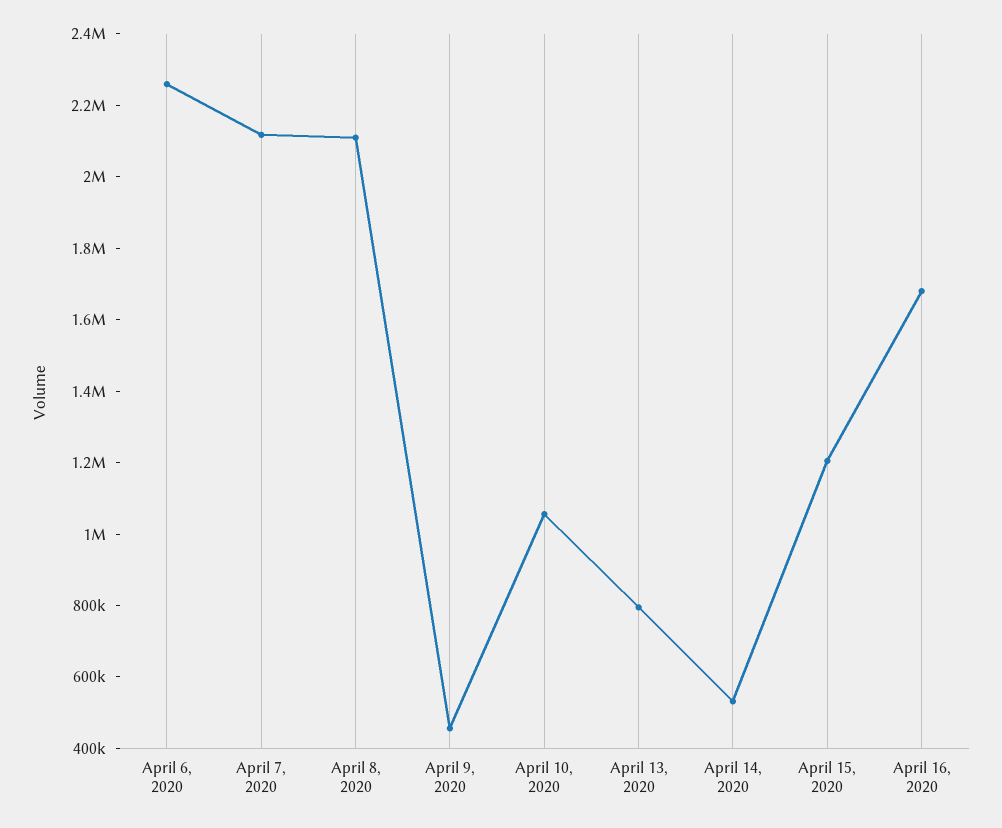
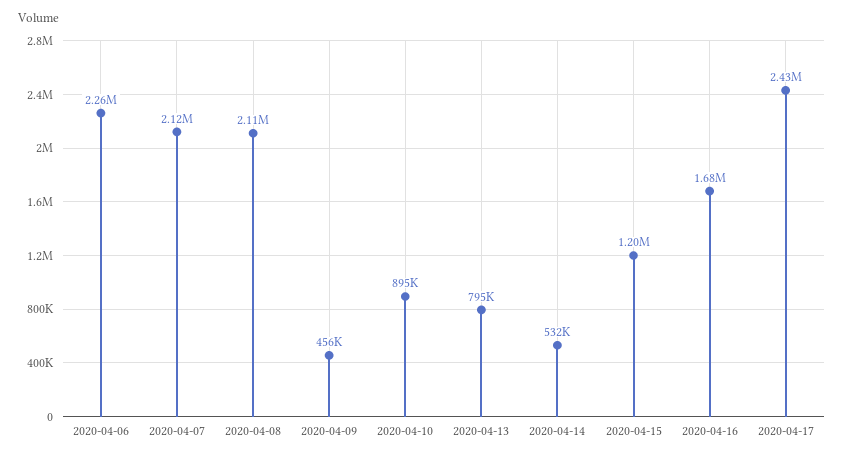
April 10, 2020: 1050000 -> 895000
2020-04-17: none -> 2430000

